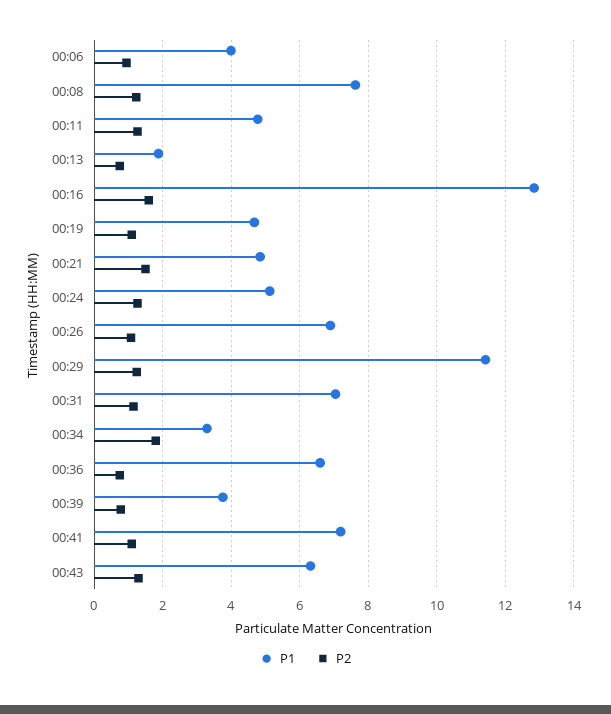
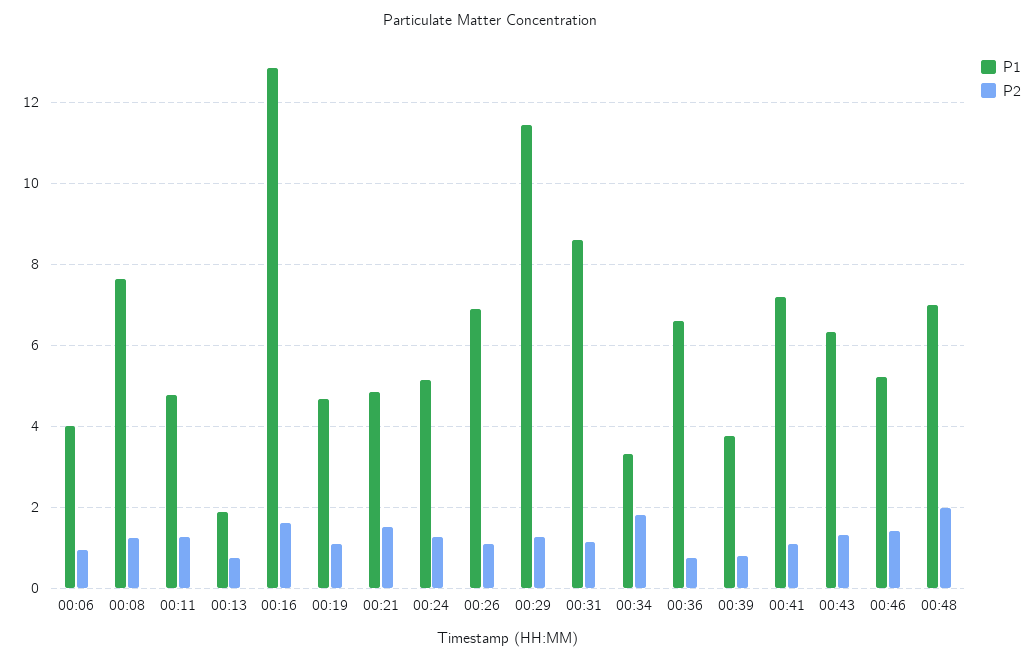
P1, 00:31: 7 -> 8.6
P1, 00:46: none -> 5.2
P2, 00:46: none -> 1.4
P1, 00:48: none -> 7
P2, 00:48: none -> 2

